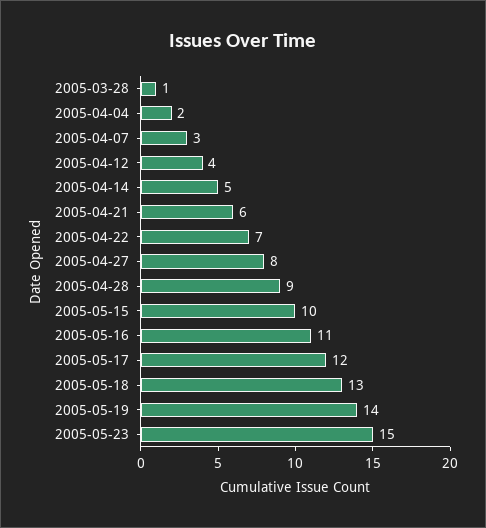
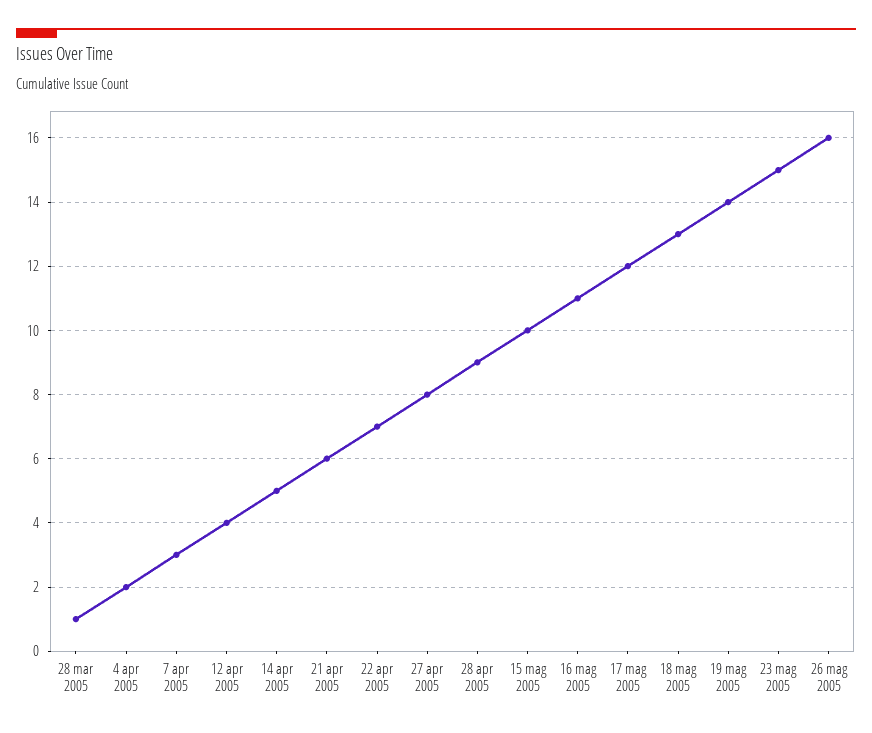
26 mag 2005: none -> 16

